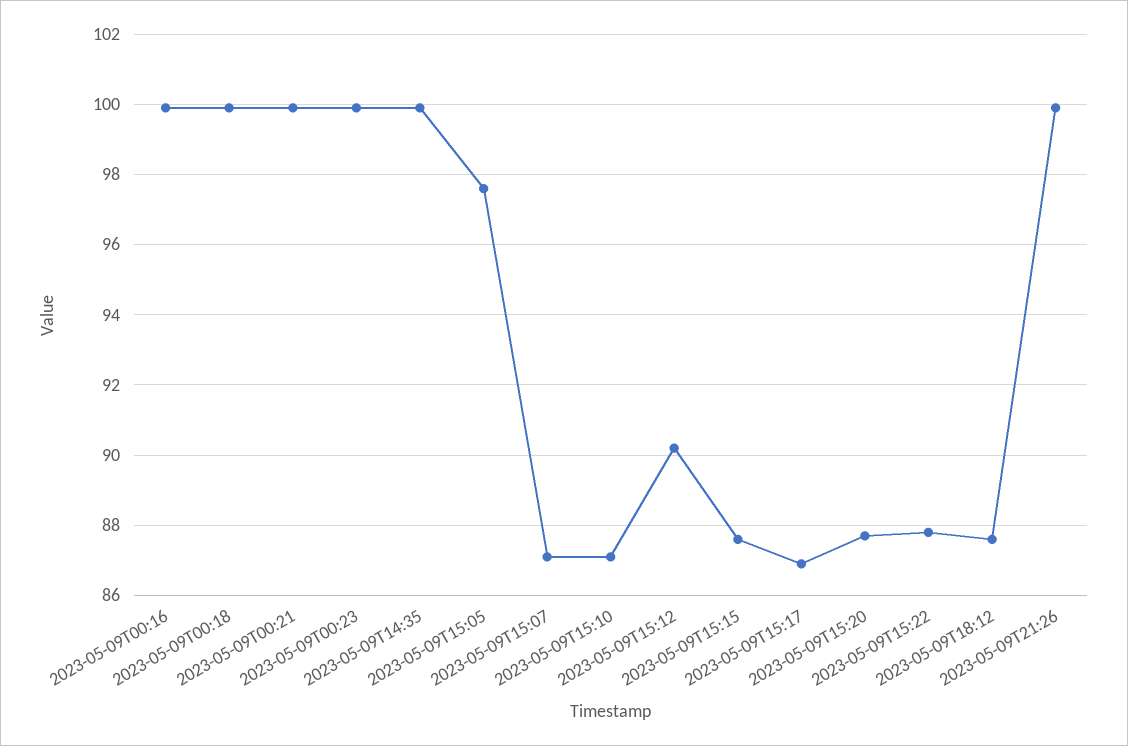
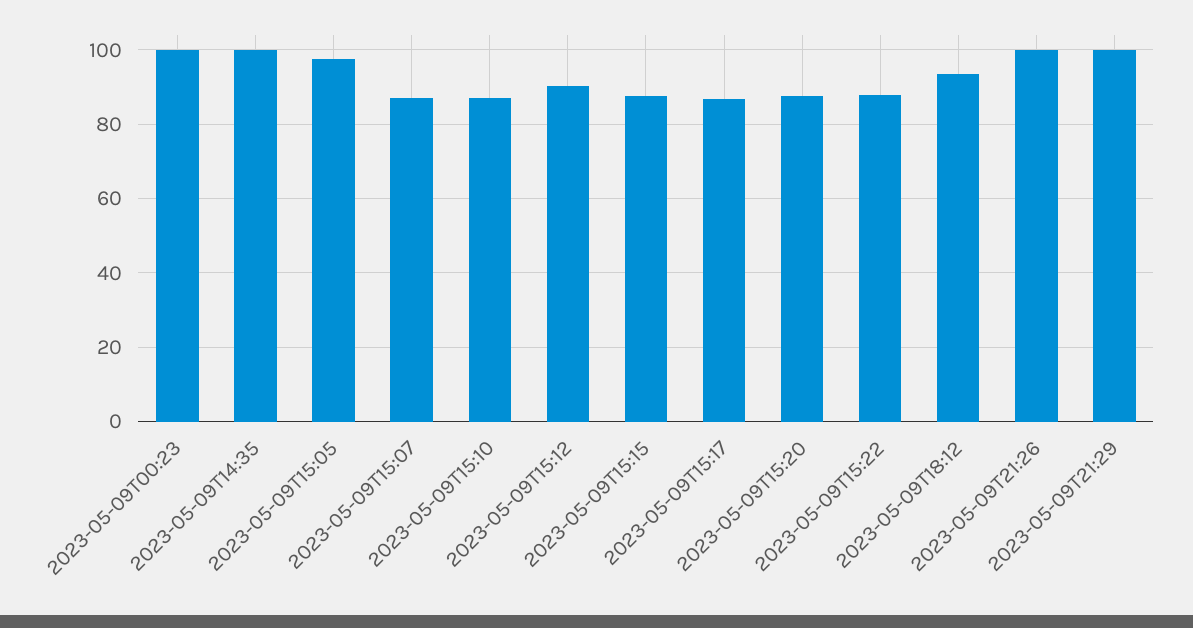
2023-05-09T00:16: 100 -> none
2023-05-09T00:18: 100 -> none
2023-05-09T00:21: 100 -> none
2023-05-09T18:12: 87.5 -> 94
2023-05-09T21:29: none -> 100

